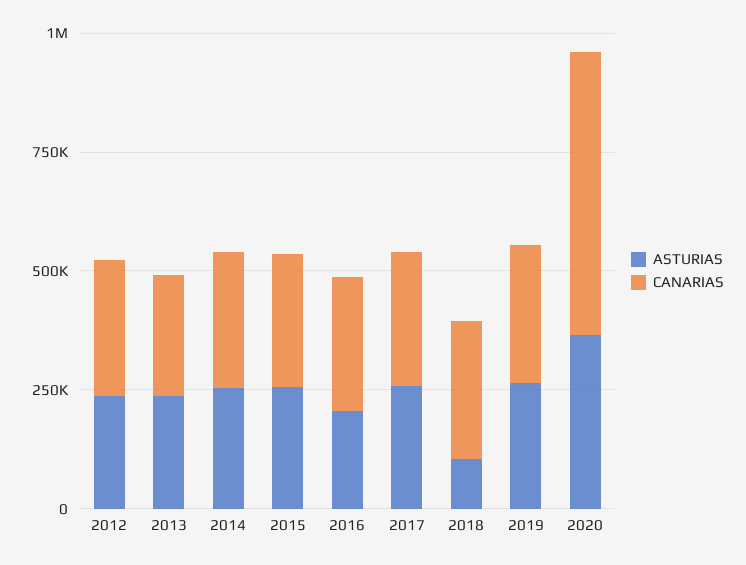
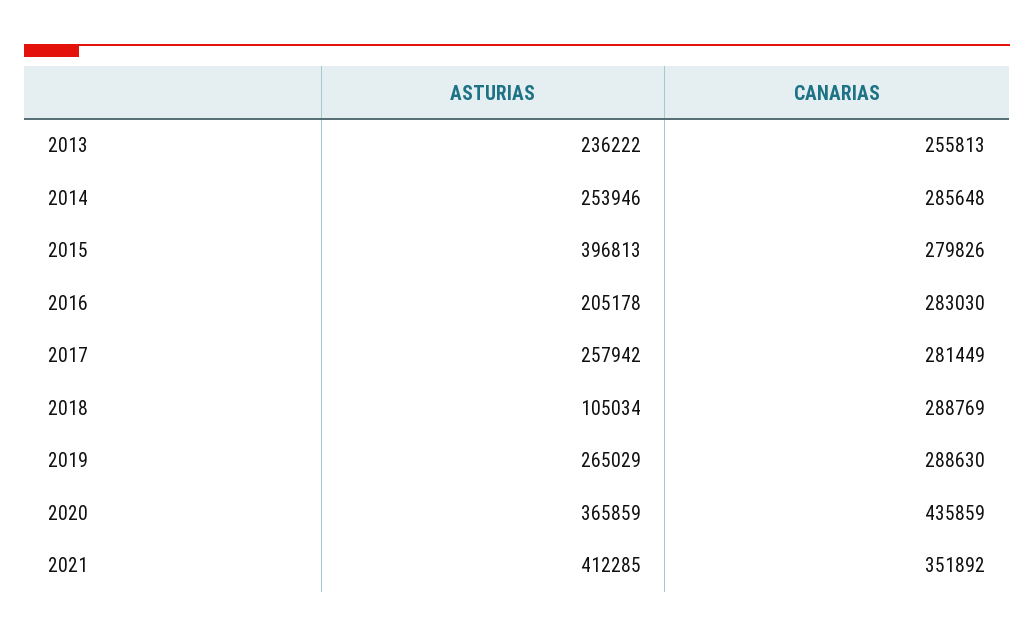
ASTURIAS, 2012: 250000 -> none
CANARIAS, 2012: 300000 -> none
ASTURIAS, 2015: 250000 -> 396813
CANARIAS, 2020: 600000 -> 435859
ASTURIAS, 2021: none -> 412285
CANARIAS, 2021: none -> 351892

